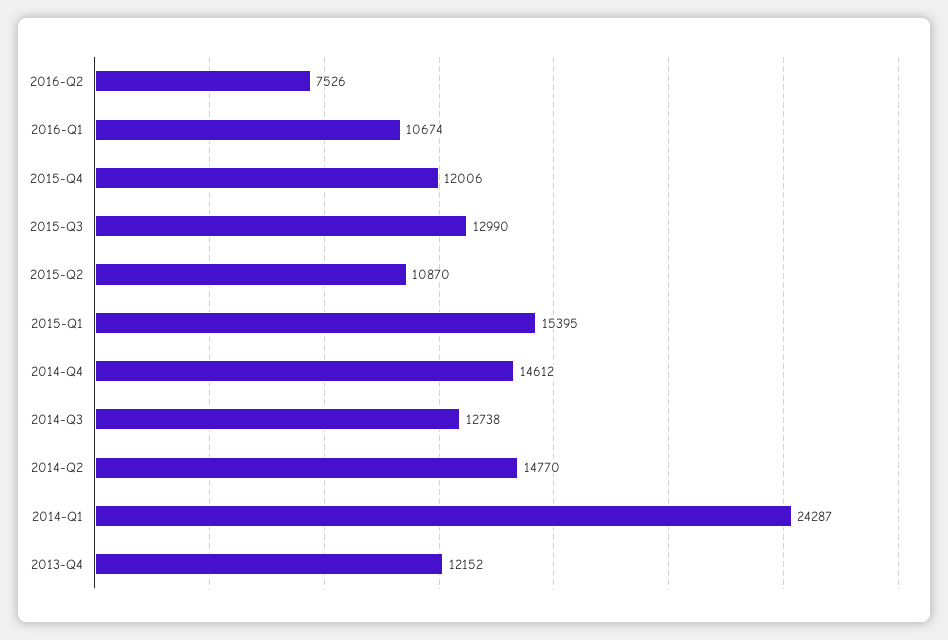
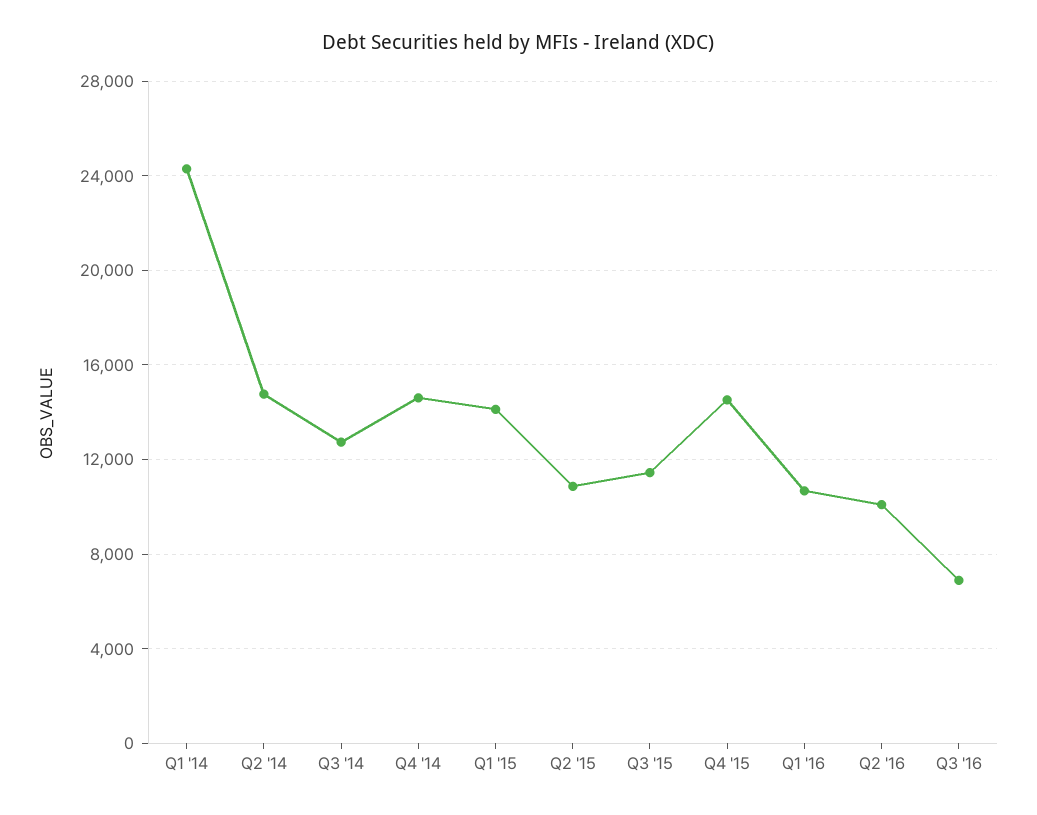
2016-Q2: 7526 -> 10000
2015-Q4: 12006 -> 14500
2015-Q3: 12990 -> 11500
2015-Q1: 15395 -> 14000
2013-Q4: 12152 -> none
Q3 '16: none -> 7000

